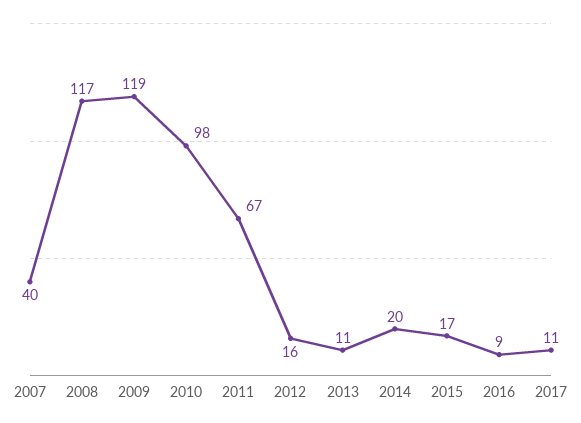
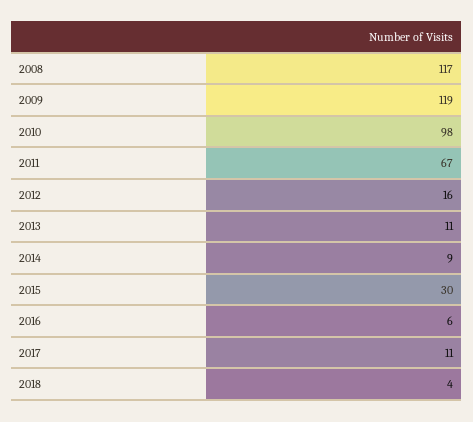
2007: 40 -> none
2014: 20 -> 9
2015: 17 -> 30
2016: 9 -> 6
2018: none -> 4

